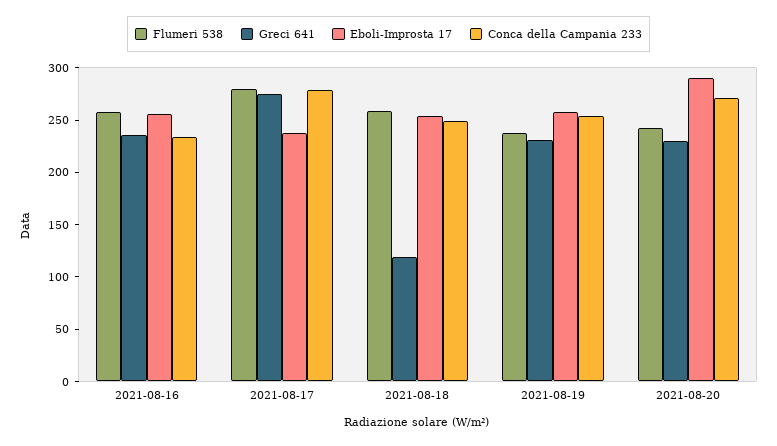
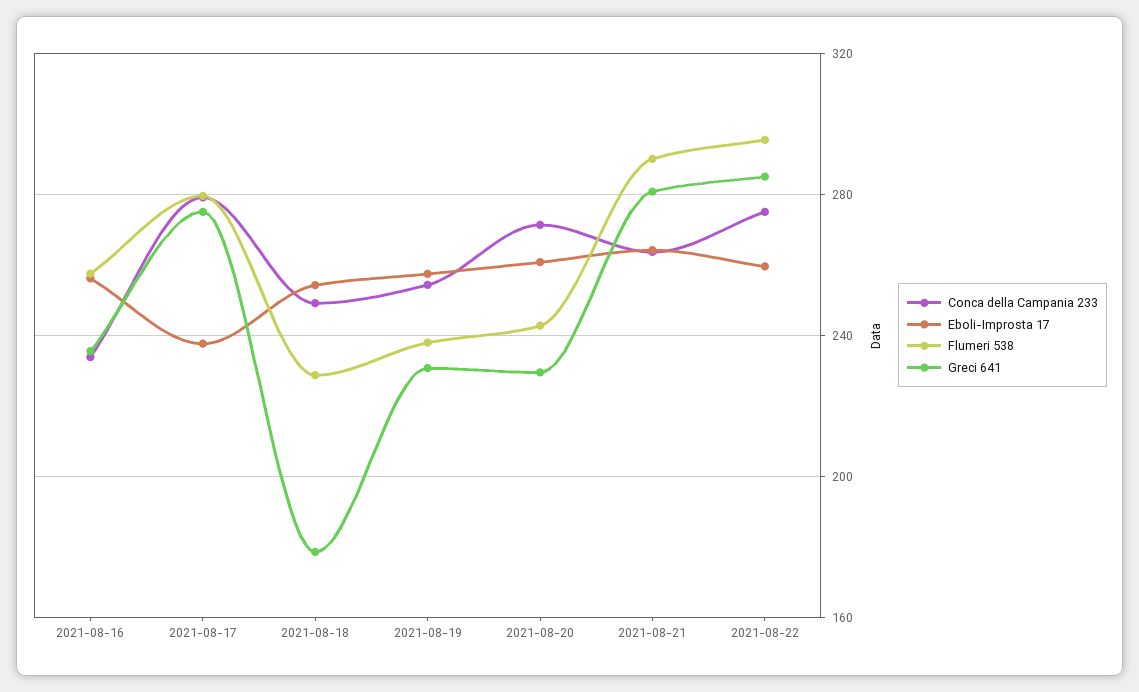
Flumeri 538, 2021-08-18: 260 -> 230
Greci 641, 2021-08-18: 120 -> 180
Eboli-Improsta 17, 2021-08-20: 290 -> 260
Conca della Campania 233, 2021-08-21: none -> 265
Eboli-Improsta 17, 2021-08-21: none -> 265
Flumeri 538, 2021-08-21: none -> 290
Greci 641, 2021-08-21: none -> 280
Conca della Campania 233, 2021-08-22: none -> 275
Eboli-Improsta 17, 2021-08-22: none -> 260
Flumeri 538, 2021-08-22: none -> 295
Greci 641, 2021-08-22: none -> 285

